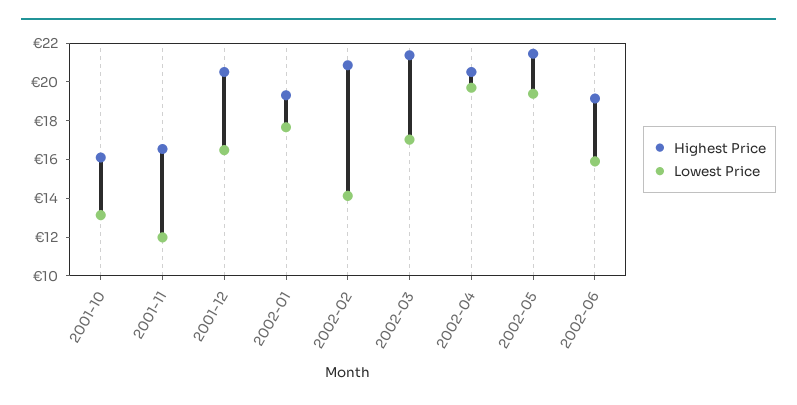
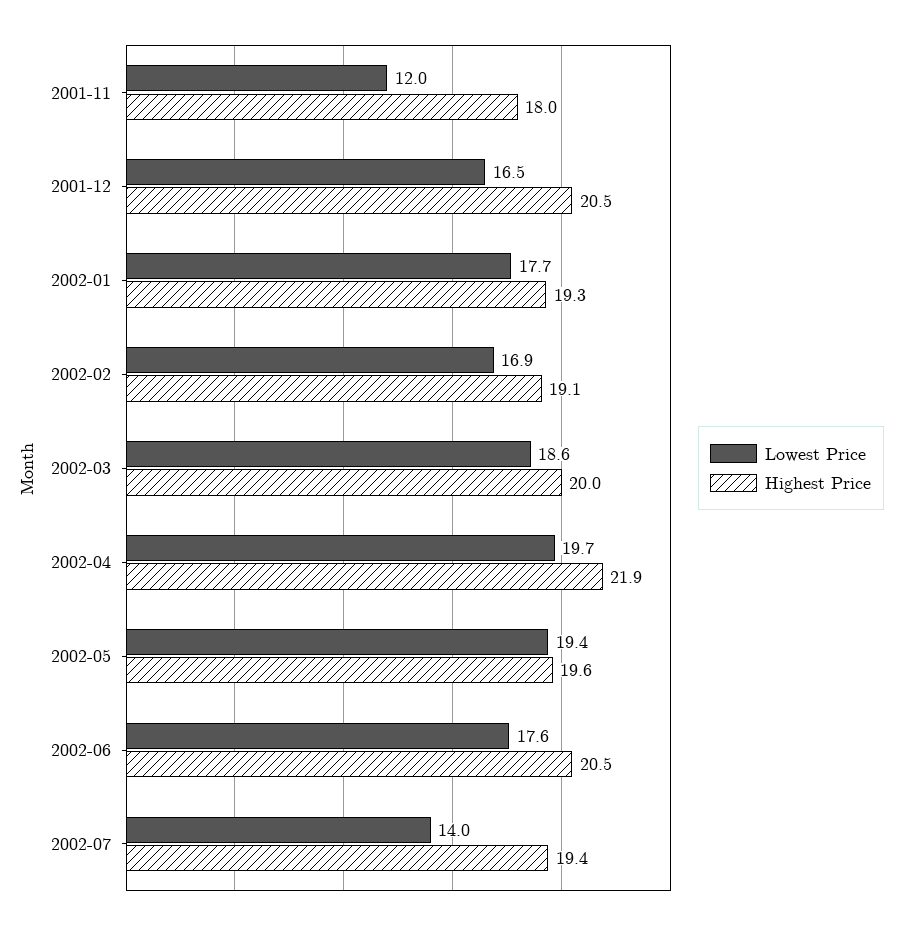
Highest Price, 2001-10: 16 -> none
Lowest Price, 2001-10: 13 -> none
Highest Price, 2001-11: 16.5 -> 18
Highest Price, 2002-02: 21 -> 19.1
Lowest Price, 2002-02: 14 -> 16.9
Highest Price, 2002-03: 21.5 -> 20
Lowest Price, 2002-03: 17 -> 18.6
Highest Price, 2002-04: 20.5 -> 21.9
Highest Price, 2002-05: 21.5 -> 19.6
Highest Price, 2002-06: 19 -> 20.5
Lowest Price, 2002-06: 16 -> 17.6
Lowest Price, 2002-07: none -> 14
Highest Price, 2002-07: none -> 19.4

